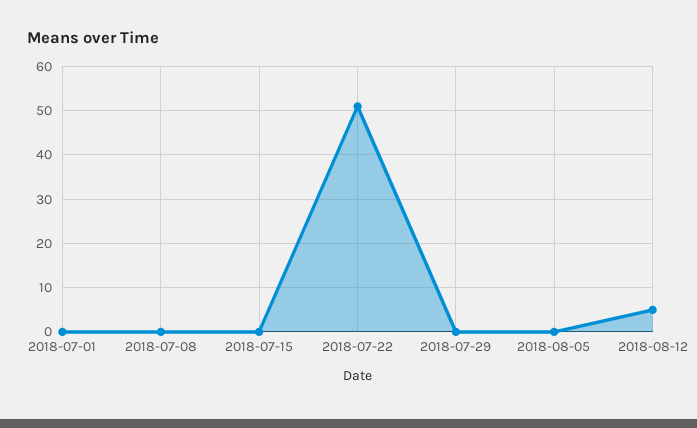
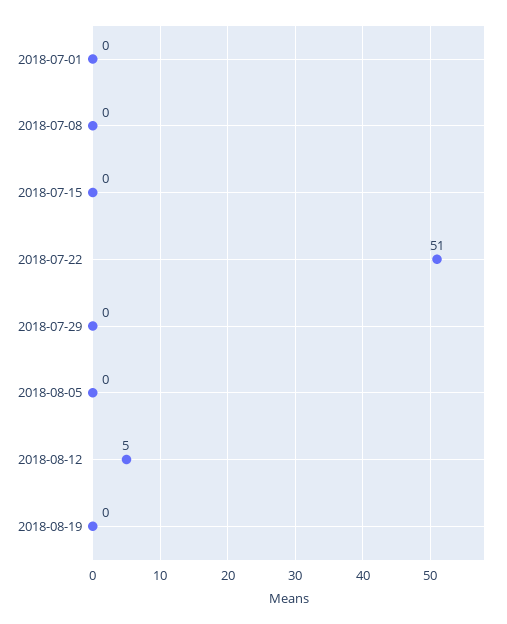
2018-08-19: none -> 0

